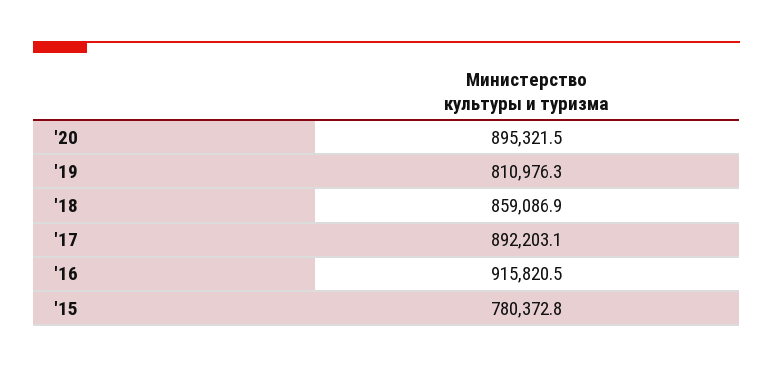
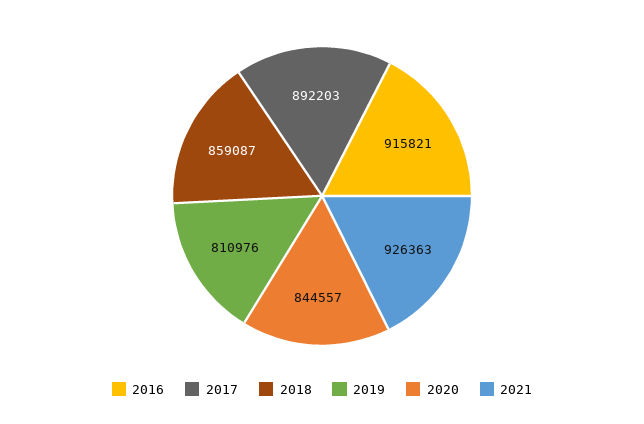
'20: 895321.5 -> 844557
'15: 780372.8 -> none
2021: none -> 926363

